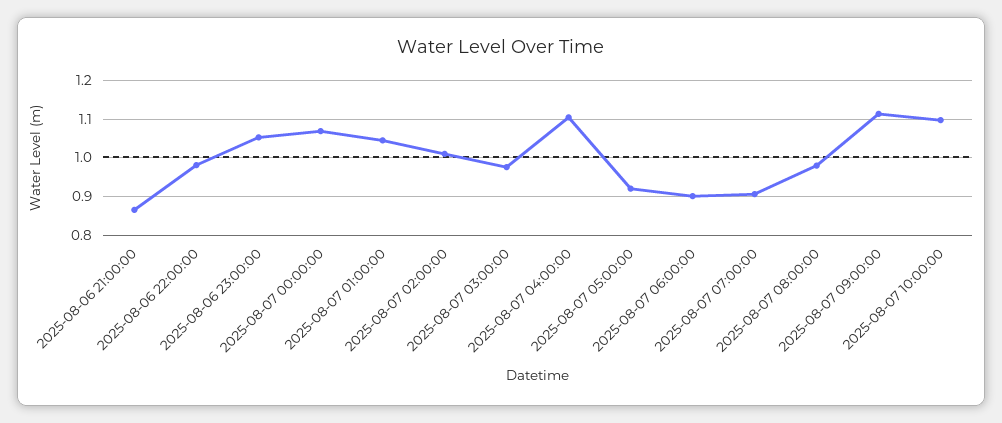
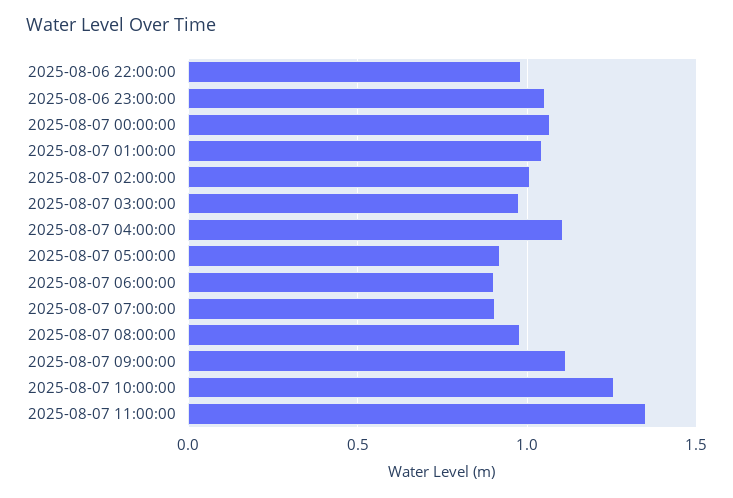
2025-08-06 21:00:00: 0.86 -> none
2025-08-07 10:00:00: 1.1 -> 1.25
2025-08-07 11:00:00: none -> 1.35

